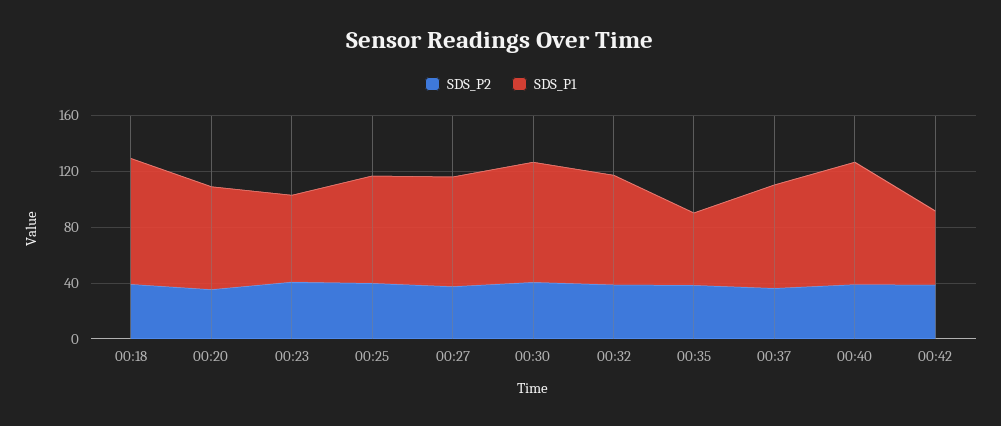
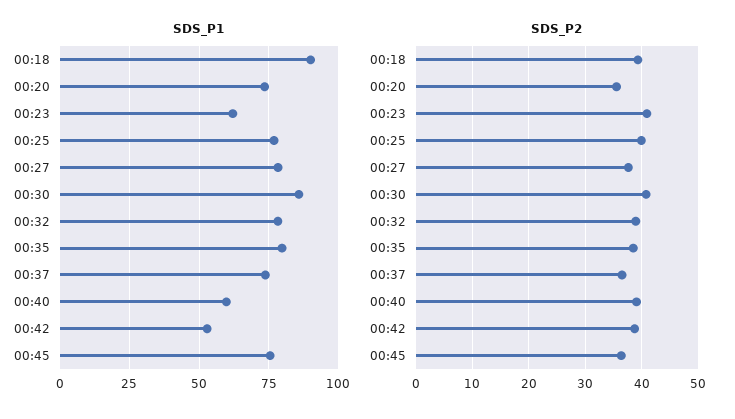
SDS_P1, 00:35: 50 -> 80
SDS_P1, 00:40: 90 -> 60
SDS_P1, 00:45: none -> 75
SDS_P2, 00:45: none -> 36

